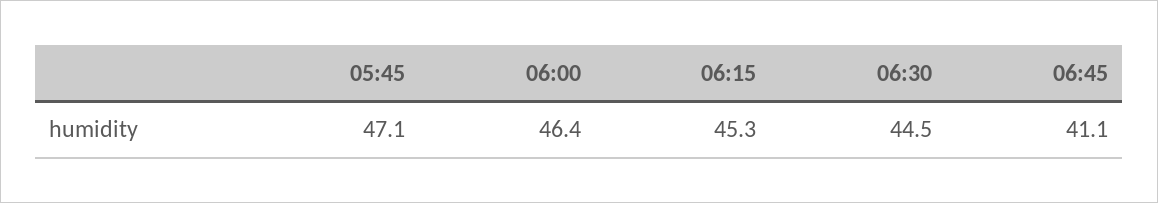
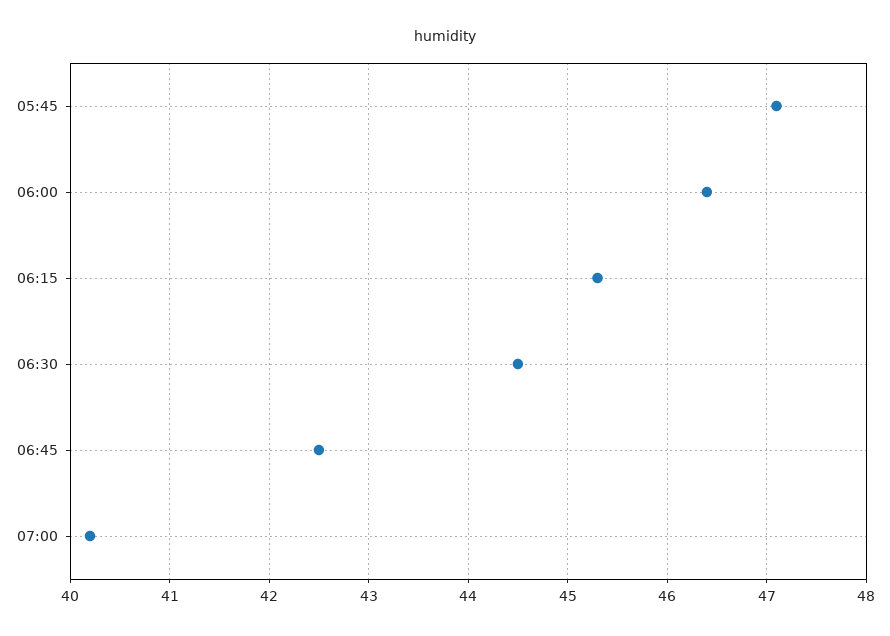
06:45: 41.1 -> 42.5
07:00: none -> 40.2

